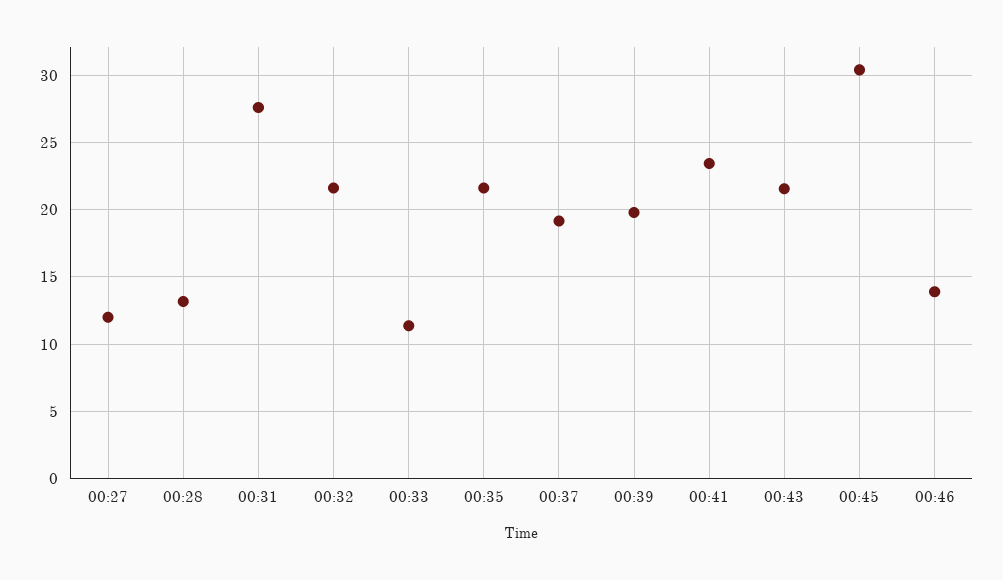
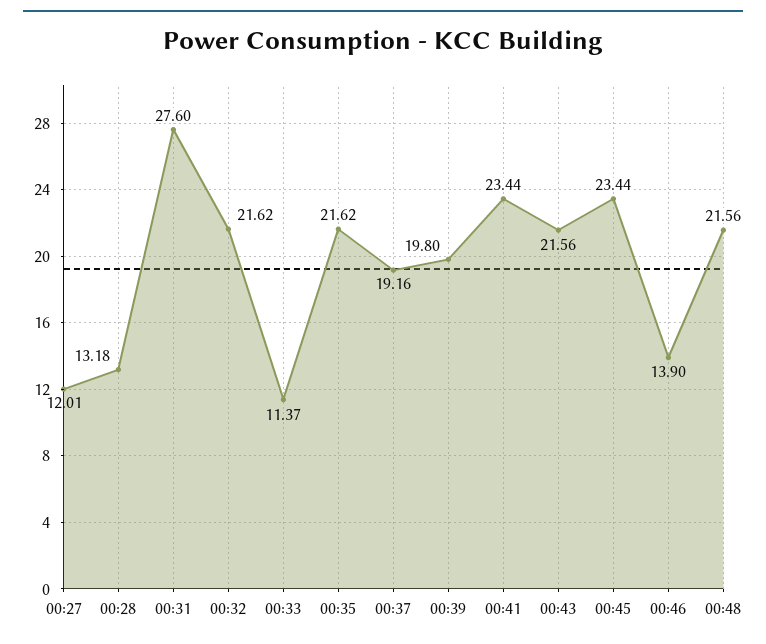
00:45: 30.5 -> 23.44
00:48: none -> 21.56

